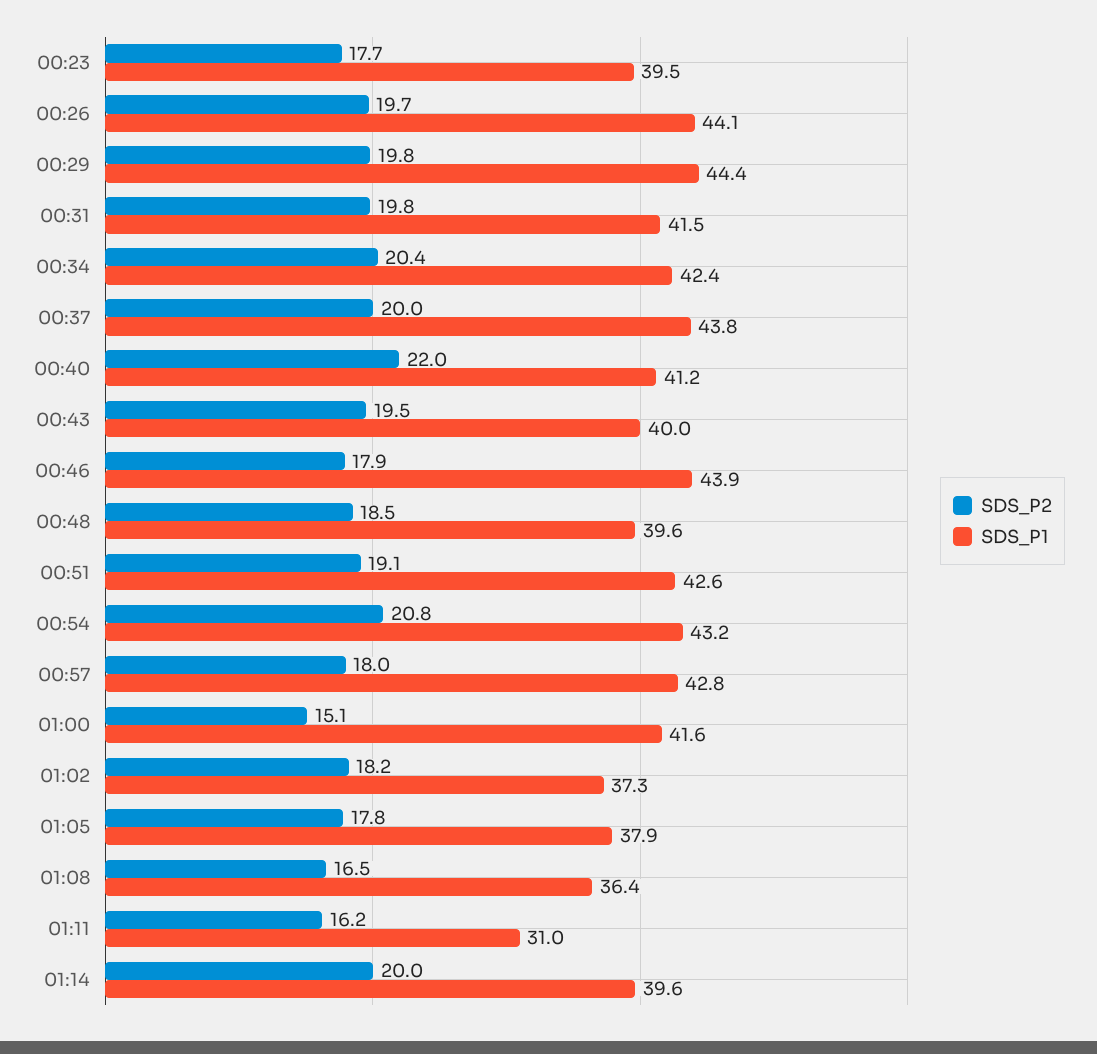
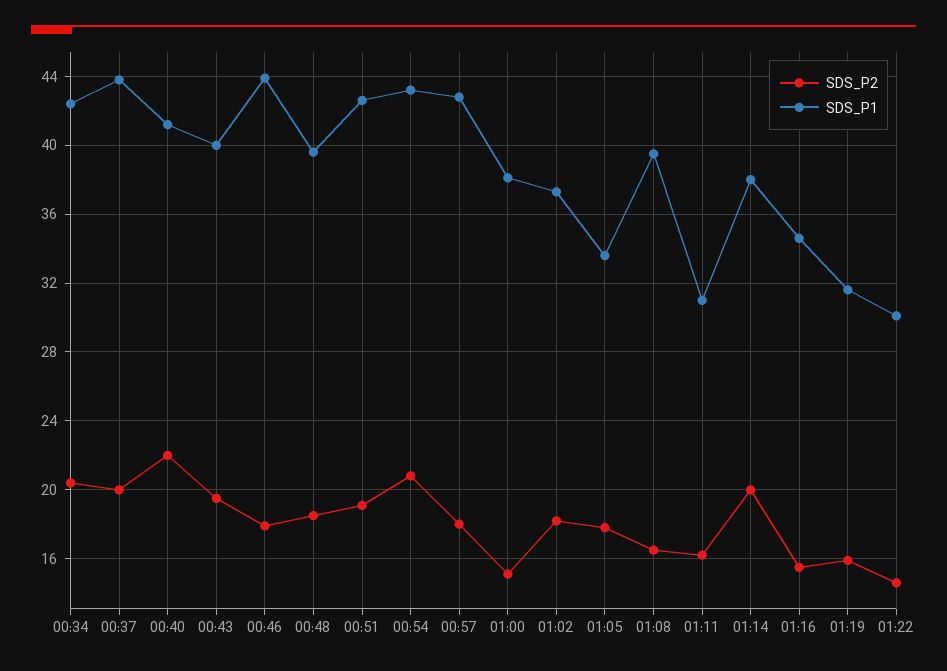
SDS_P2, 00:23: 17.7 -> none
SDS_P1, 00:23: 39.5 -> none
SDS_P2, 00:26: 19.7 -> none
SDS_P1, 00:26: 44.1 -> none
SDS_P2, 00:29: 19.8 -> none
SDS_P1, 00:29: 44.4 -> none
SDS_P2, 00:31: 19.8 -> none
SDS_P1, 00:31: 41.5 -> none
SDS_P1, 01:00: 41.6 -> 38
SDS_P1, 01:05: 37.9 -> 33.5
SDS_P1, 01:08: 36.4 -> 39.5
SDS_P1, 01:14: 39.6 -> 38
SDS_P2, 01:16: none -> 15.5
SDS_P1, 01:16: none -> 34.5
SDS_P2, 01:19: none -> 16
SDS_P1, 01:19: none -> 31.5
SDS_P2, 01:22: none -> 14.5
SDS_P1, 01:22: none -> 30

